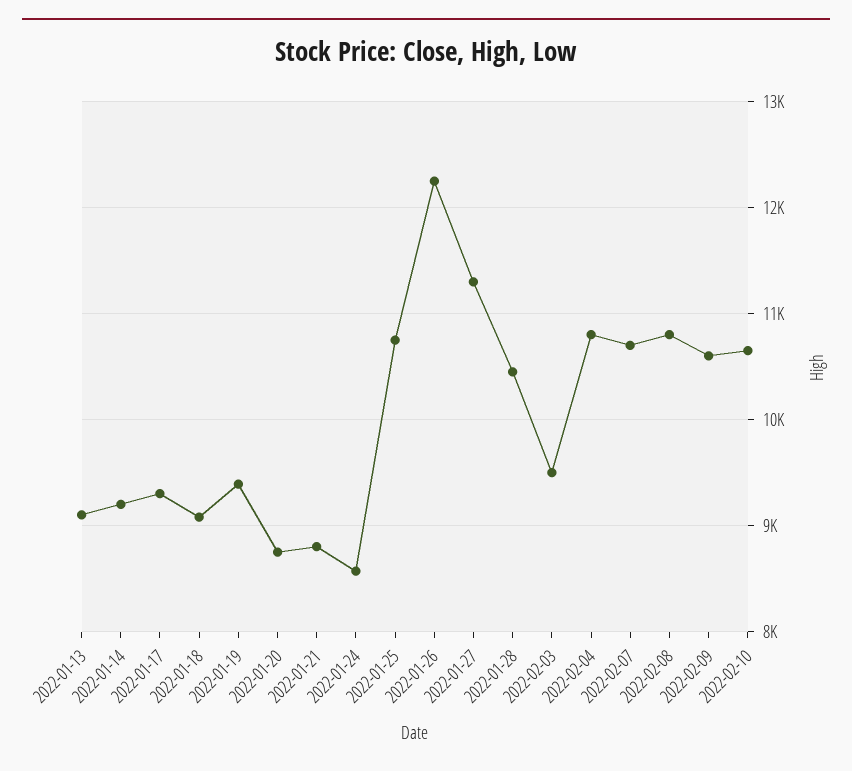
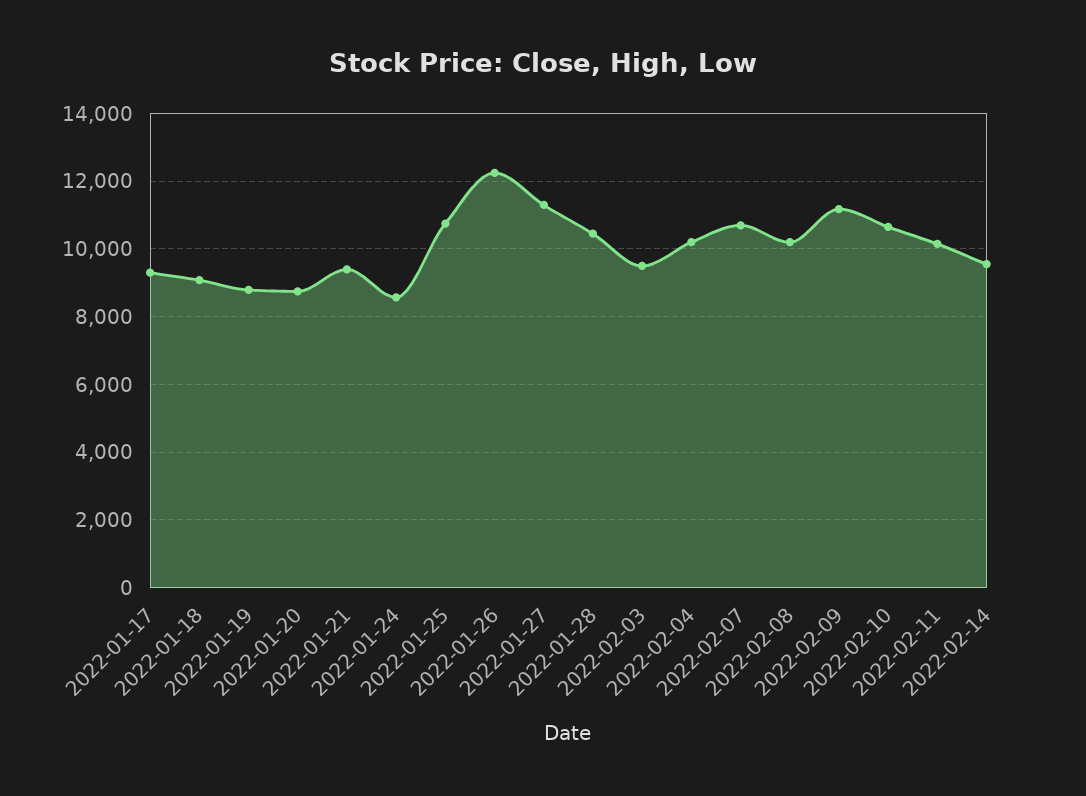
2022-01-13: 9100 -> none
2022-01-14: 9200 -> none
2022-01-19: 9400 -> 8800
2022-01-21: 8800 -> 9400
2022-02-04: 10800 -> 10200
2022-02-08: 10800 -> 10200
2022-02-09: 10600 -> 11200
2022-02-11: none -> 10200
2022-02-14: none -> 9600

